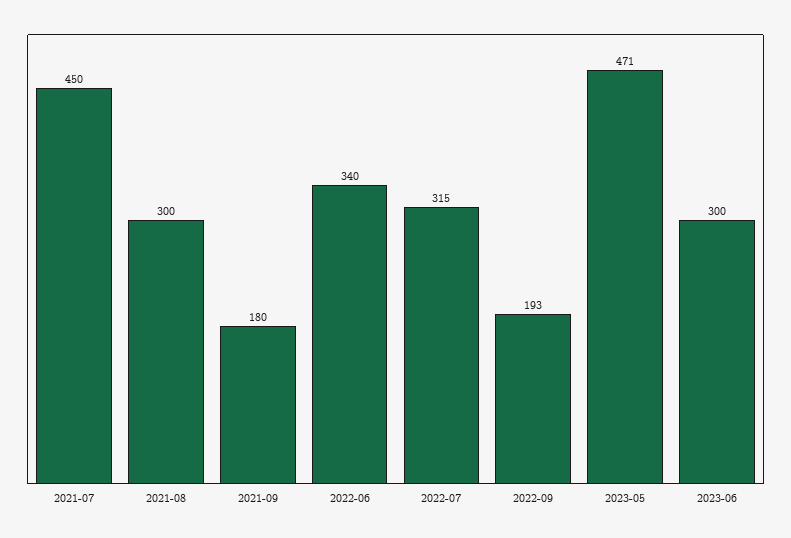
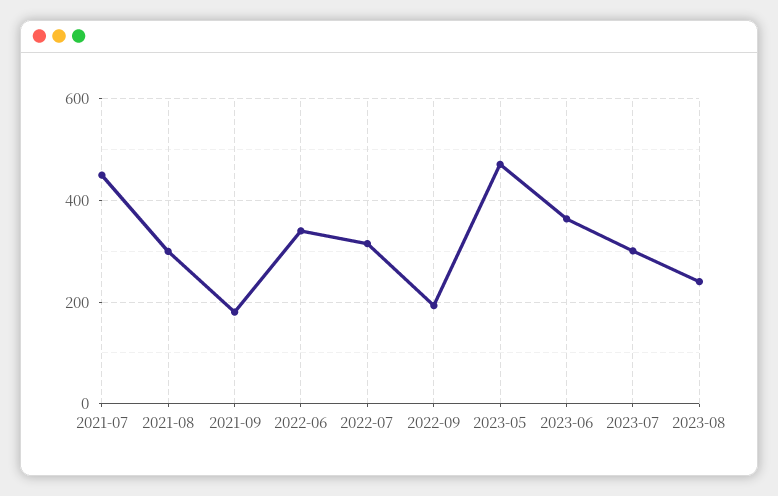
2023-06: 300 -> 360
2023-07: none -> 300
2023-08: none -> 240

